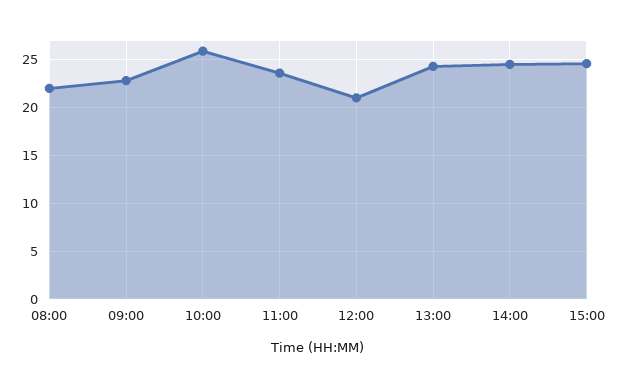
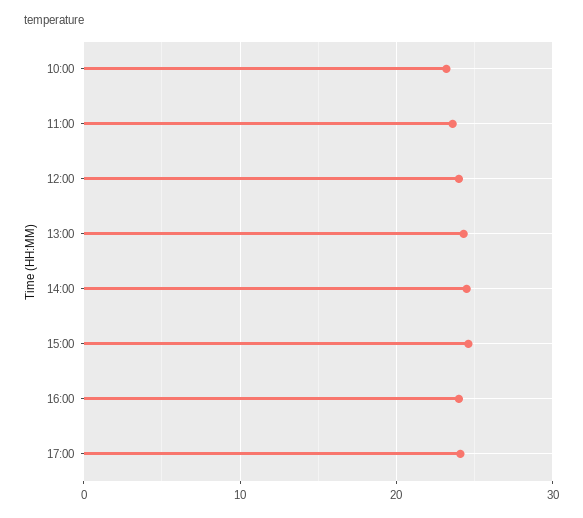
08:00: 22 -> none
09:00: 23 -> none
10:00: 26 -> 23
12:00: 21 -> 24
16:00: none -> 24
17:00: none -> 24

